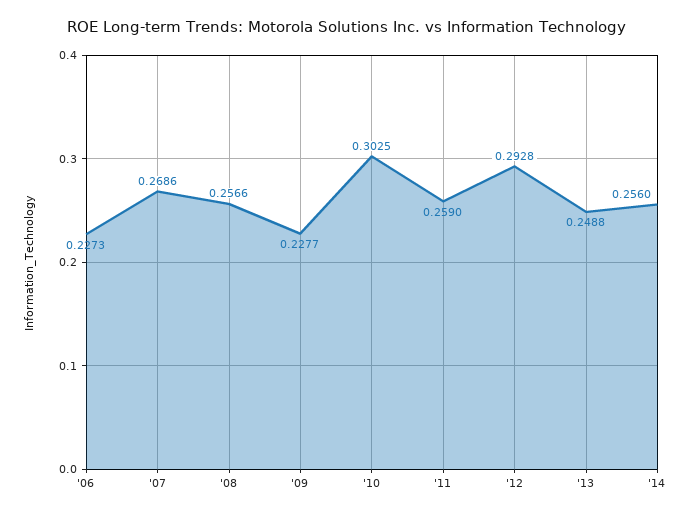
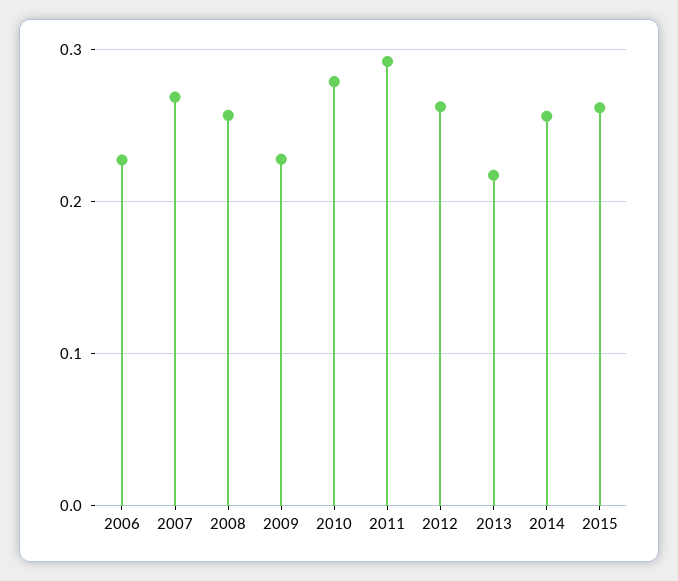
'10: 0.3025 -> 0.28
'11: 0.259 -> 0.29
'12: 0.2928 -> 0.26
'13: 0.2488 -> 0.22
2015: none -> 0.26

